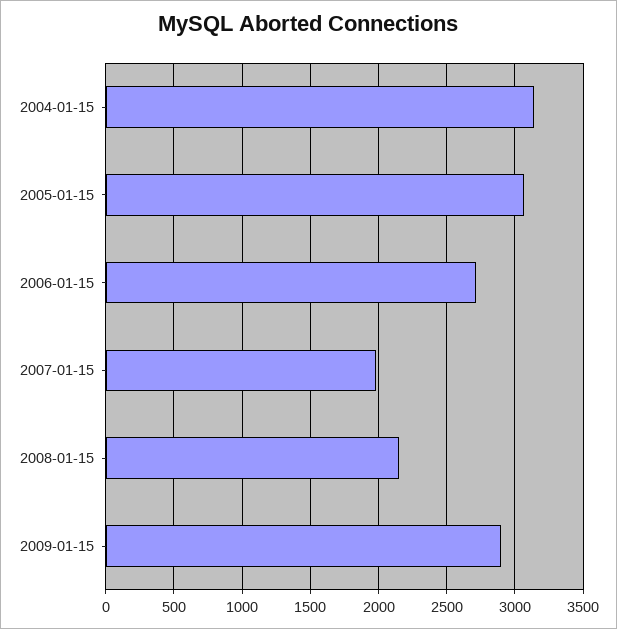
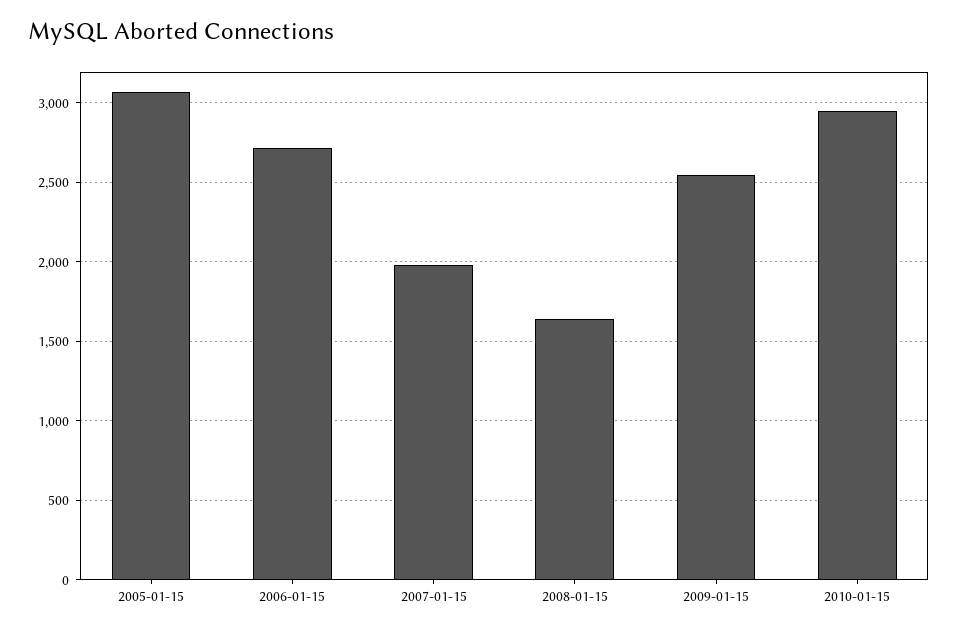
2004-01-15: 3150 -> none
2008-01-15: 2150 -> 1650
2009-01-15: 2900 -> 2550
2010-01-15: none -> 2950

